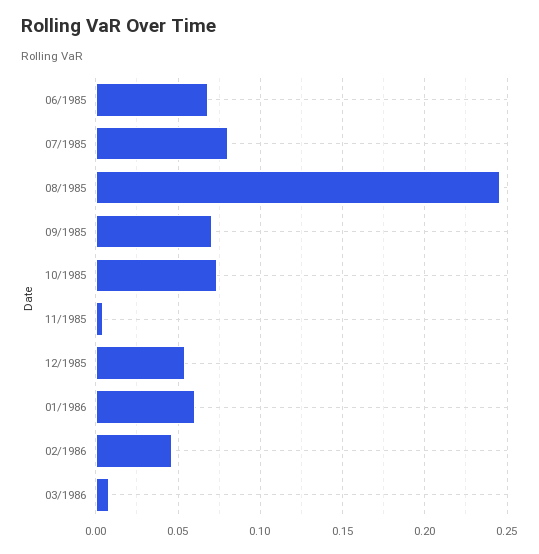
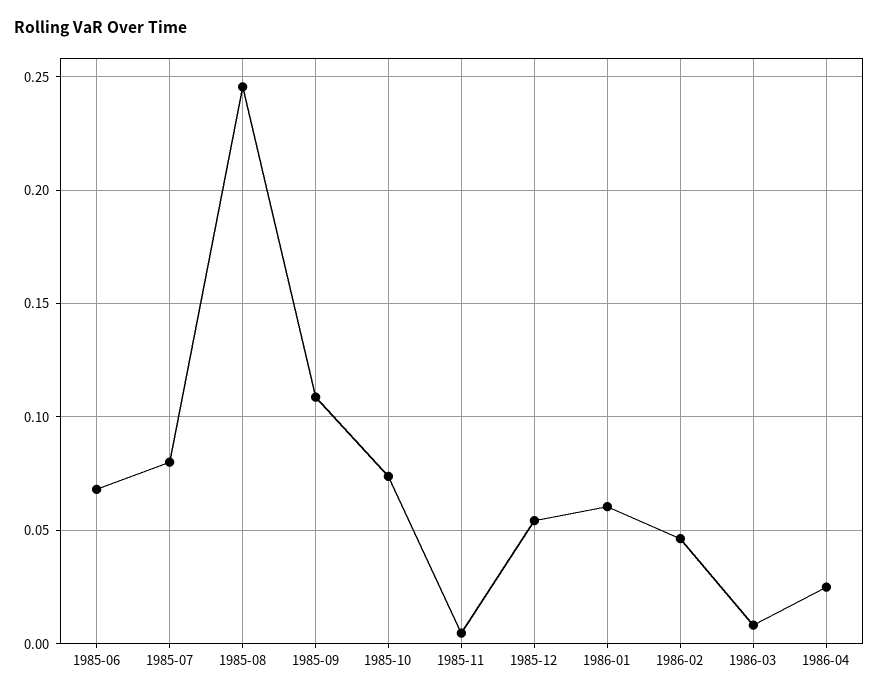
09/1985: 0.07 -> 0.11
1986-04: none -> 0.025

